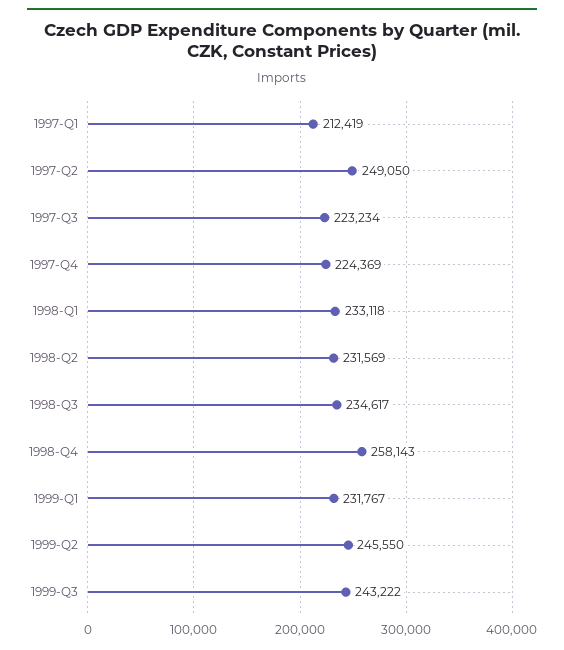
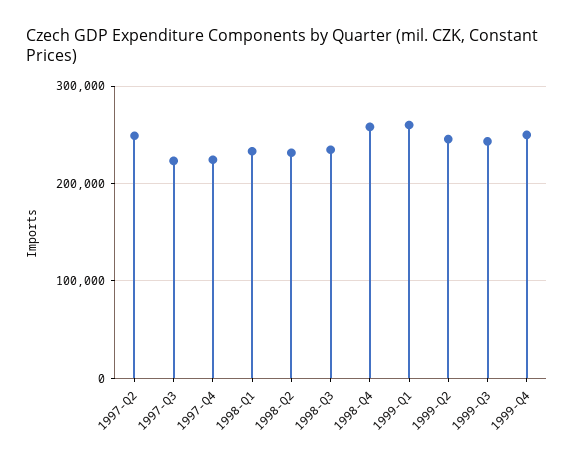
1997-Q1: 212419 -> none
1999-Q1: 231767 -> 260000
1999-Q4: none -> 250000

